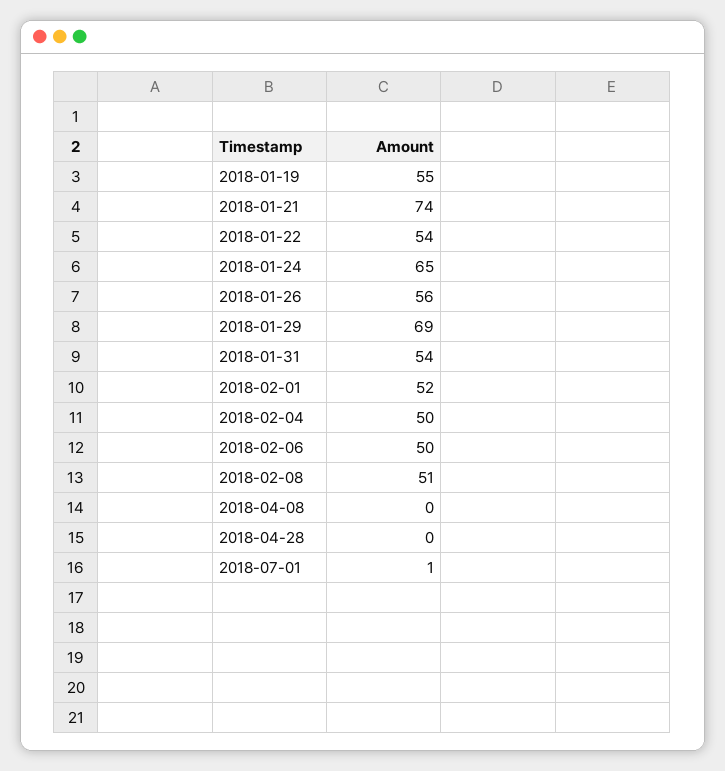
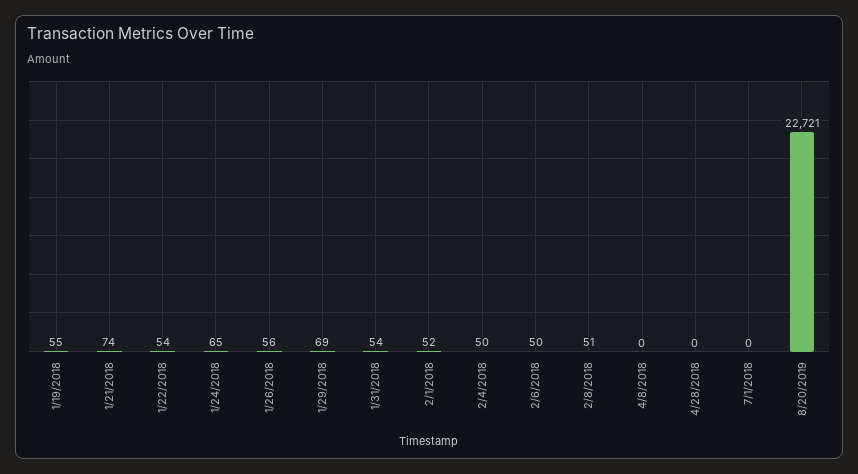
2018-07-01: 1 -> 0
8/20/2019: none -> 22721

